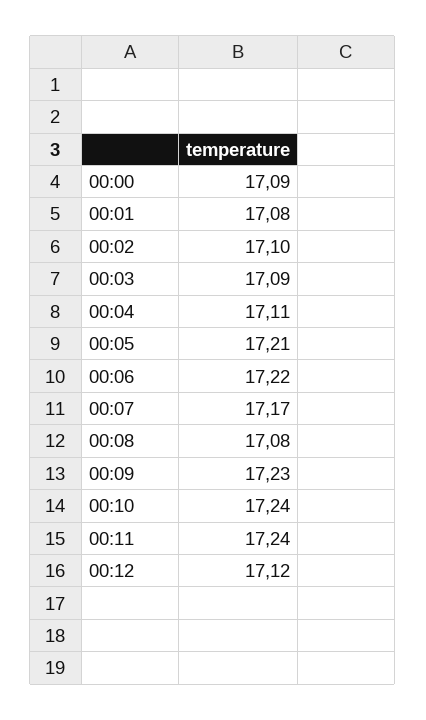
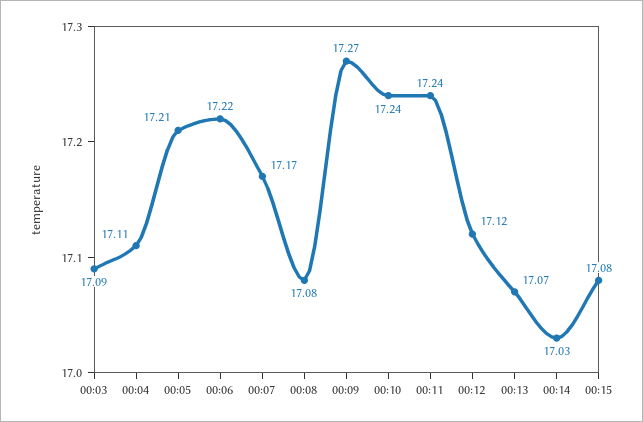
00:00: 17.09 -> none
00:01: 17.08 -> none
00:02: 17.1 -> none
00:09: 17.23 -> 17.27
00:13: none -> 17.07
00:14: none -> 17.03
00:15: none -> 17.08

